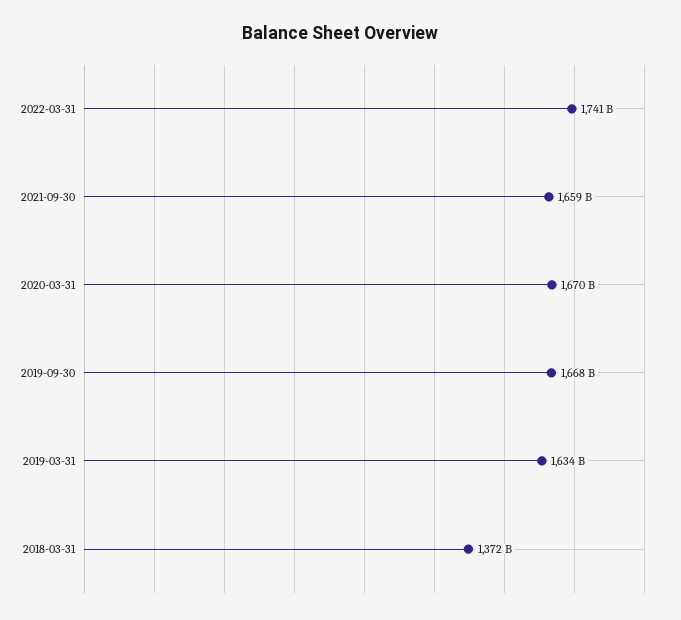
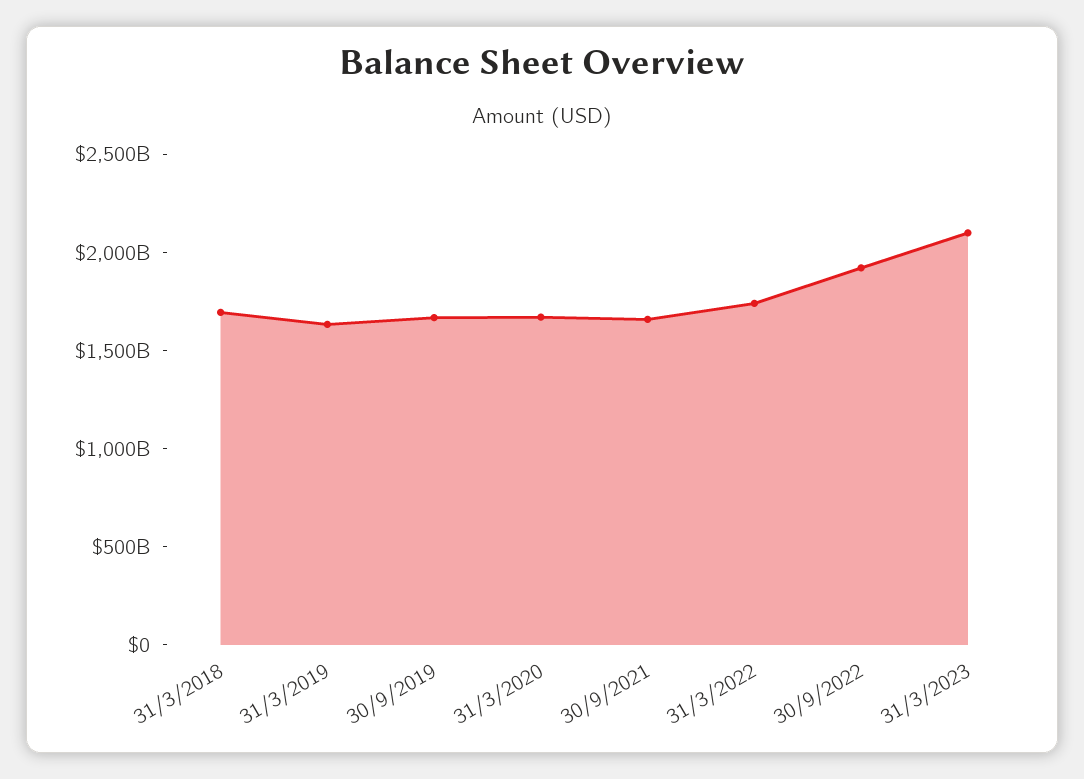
2018-03-31: 1372000000000 -> 1700000000000
30/9/2022: none -> 1900000000000
31/3/2023: none -> 2100000000000

